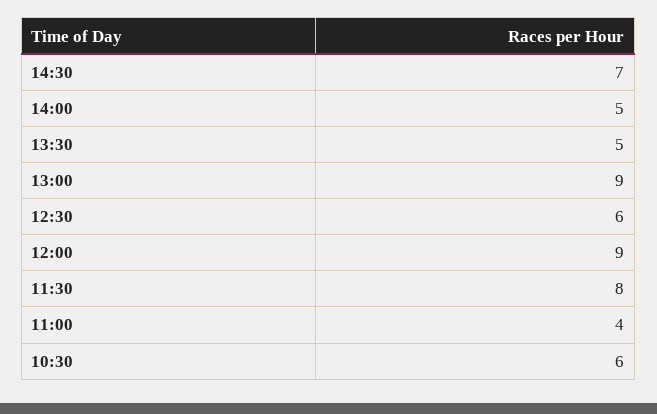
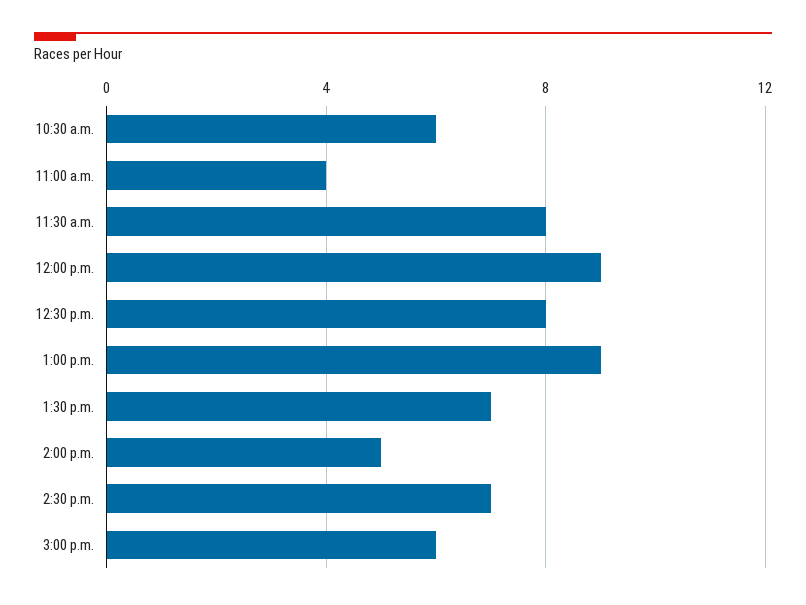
13:30: 5 -> 7
12:30: 6 -> 8
3:00 p.m.: none -> 6

